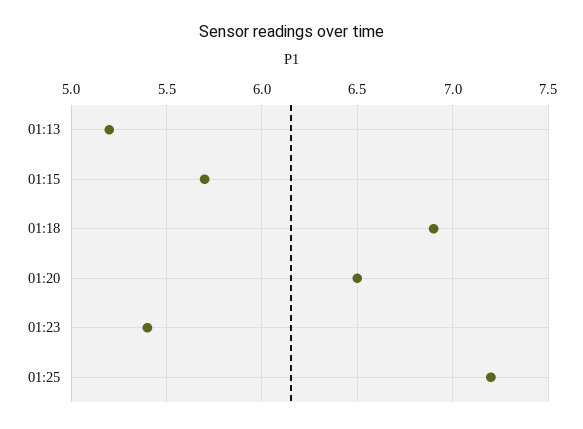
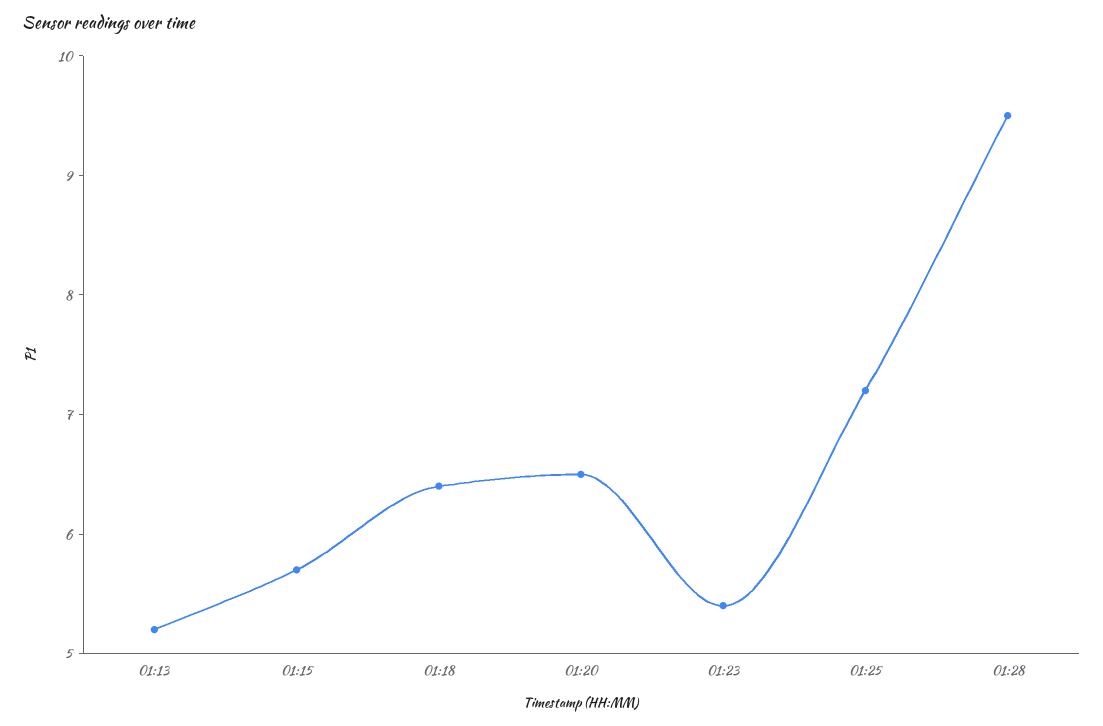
01:18: 6.9 -> 6.4
01:28: none -> 9.5

